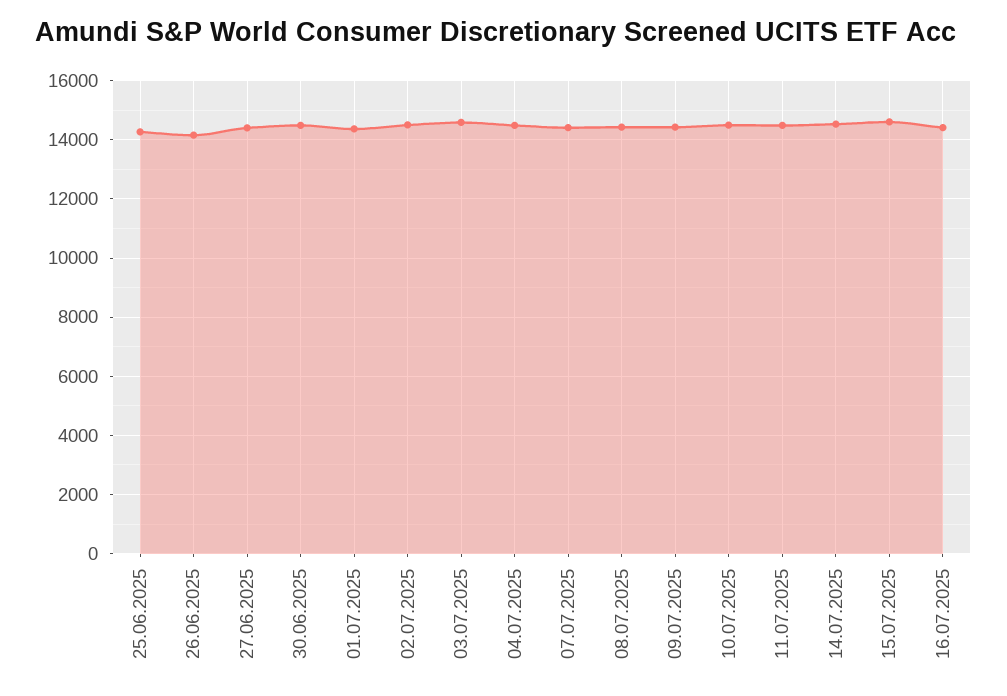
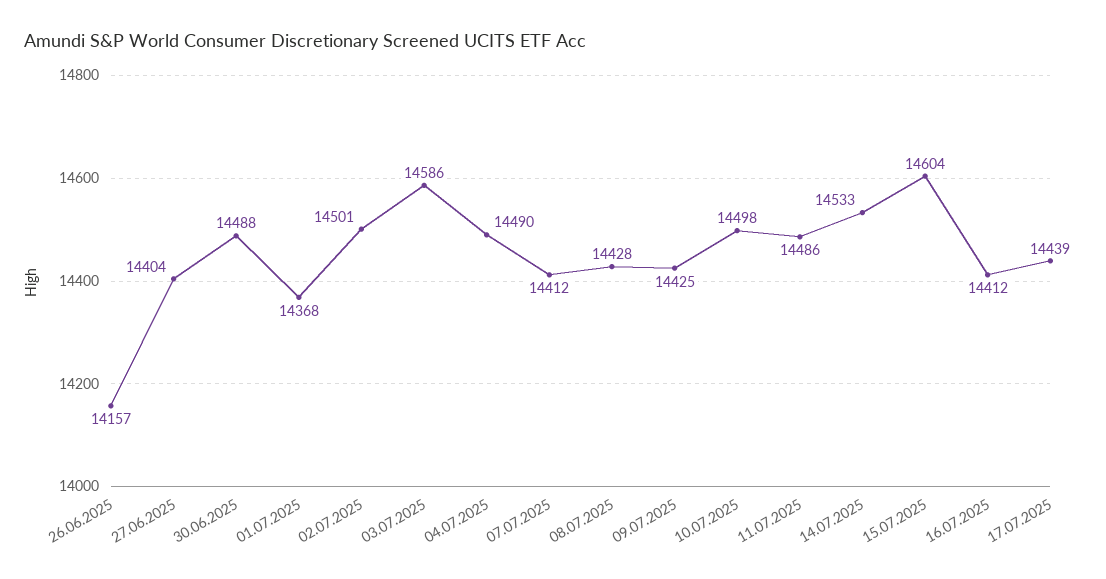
25.06.2025: 14250 -> none
17.07.2025: none -> 14439

